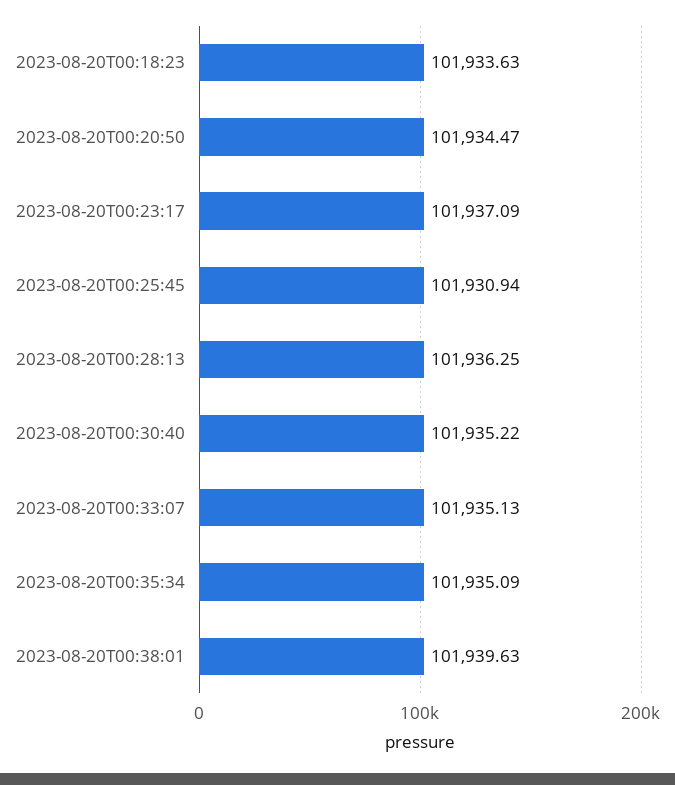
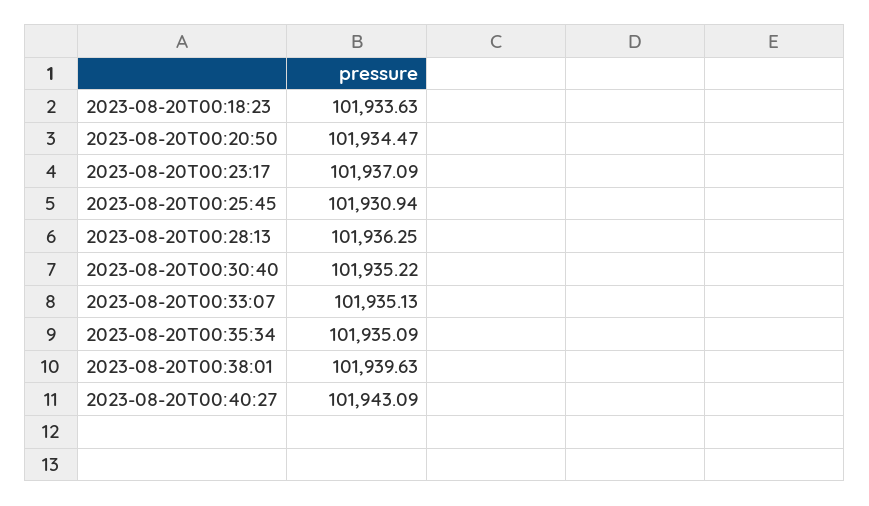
2023-08-20T00:40:27: none -> 101943.09

